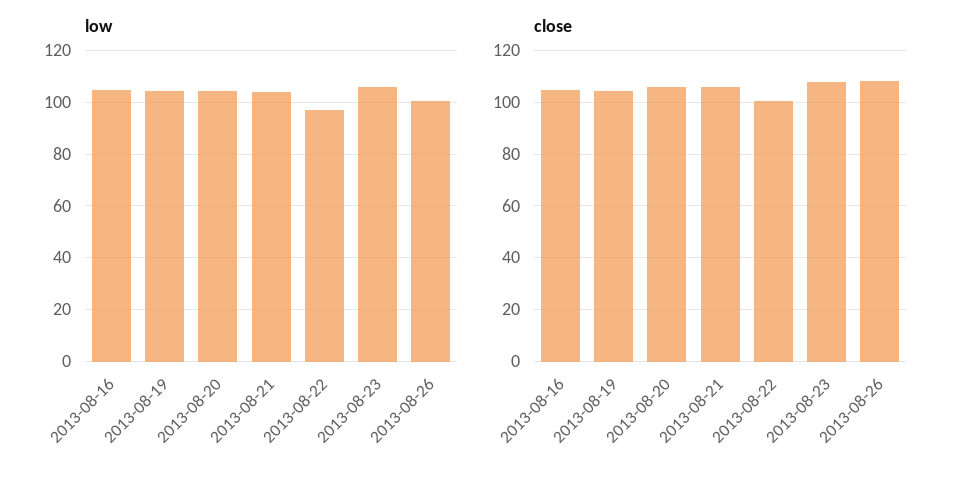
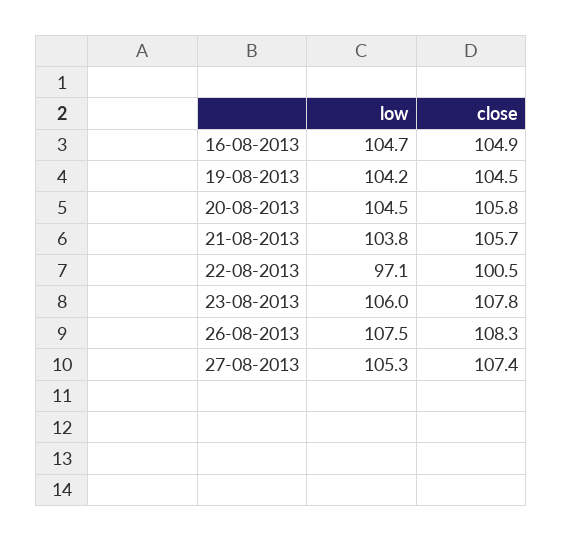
low, 2013-08-26: 100 -> 107.5
low, 27-08-2013: none -> 105.3
close, 27-08-2013: none -> 107.4

